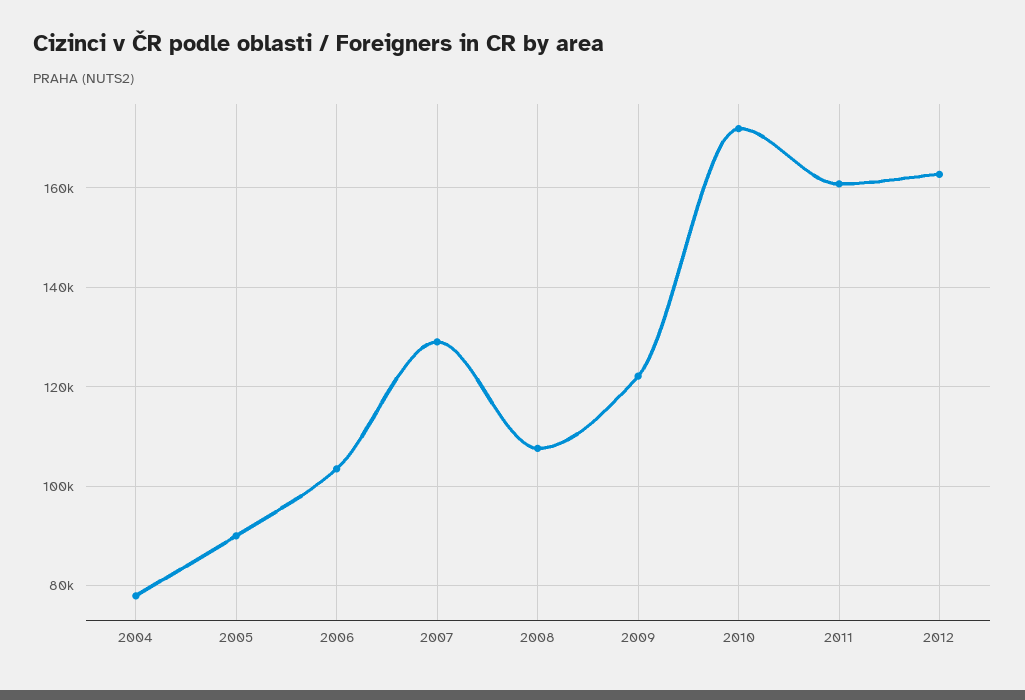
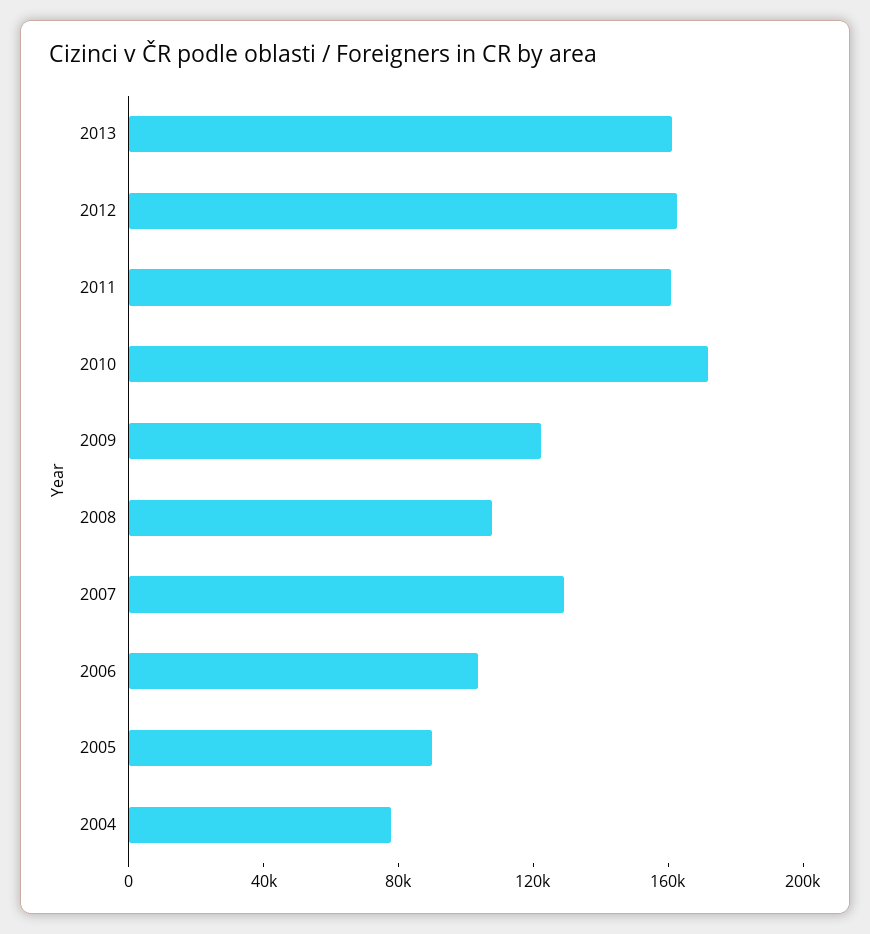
2013: none -> 160000

